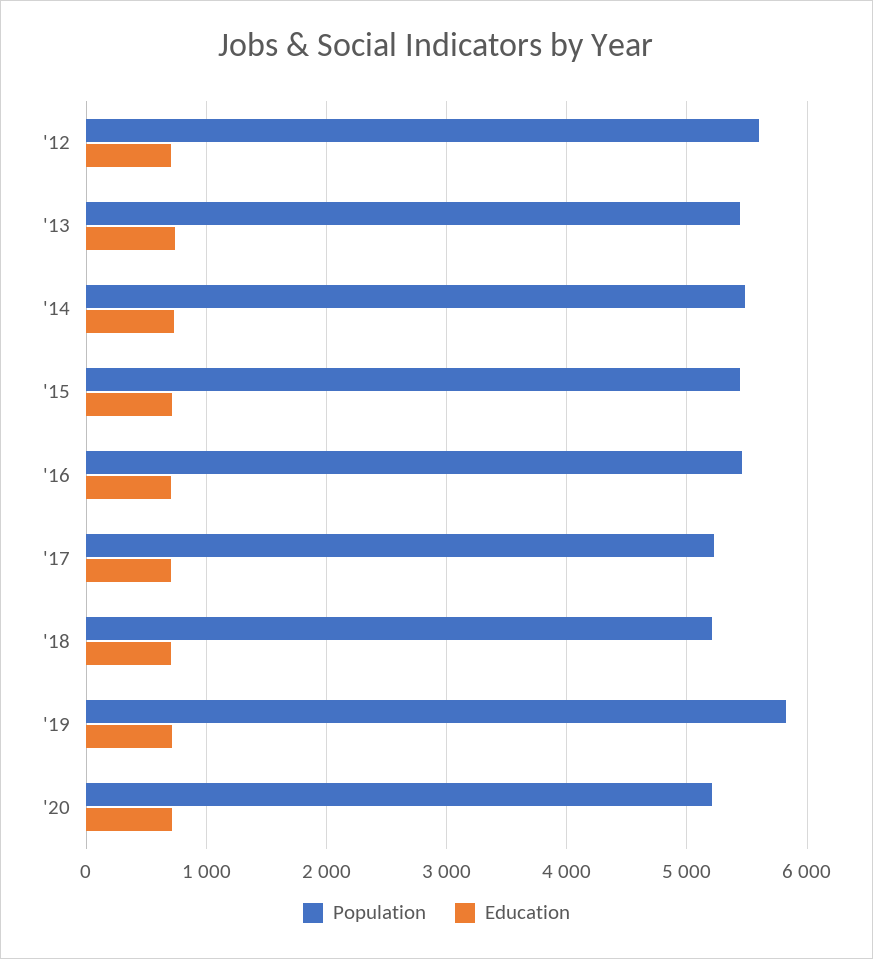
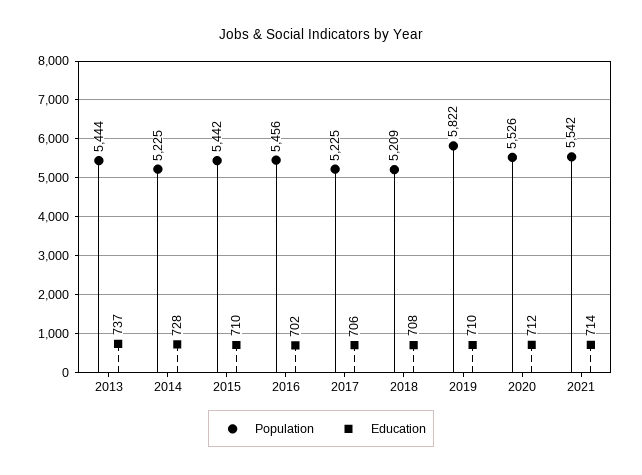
Population, '12: 5600 -> none
Education, '12: 700 -> none
Population, '14: 5500 -> 5225
Population, '20: 5200 -> 5526
Population, 2021: none -> 5542
Education, 2021: none -> 714

